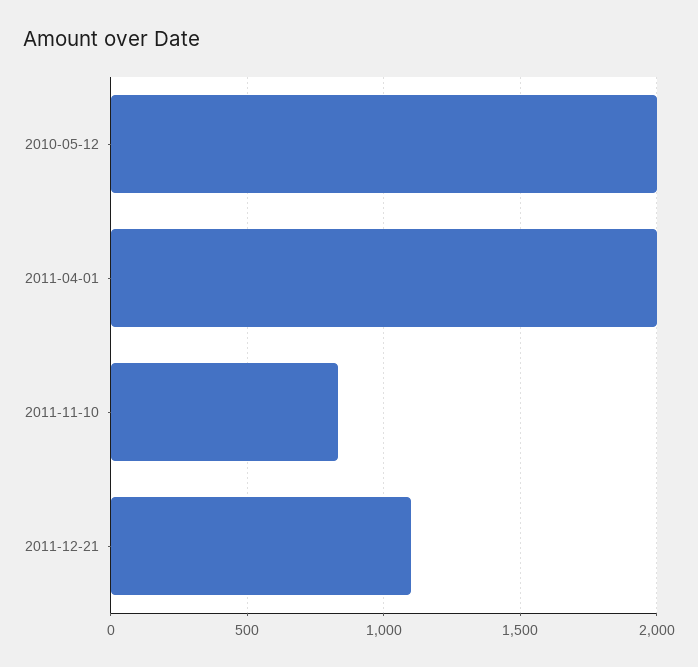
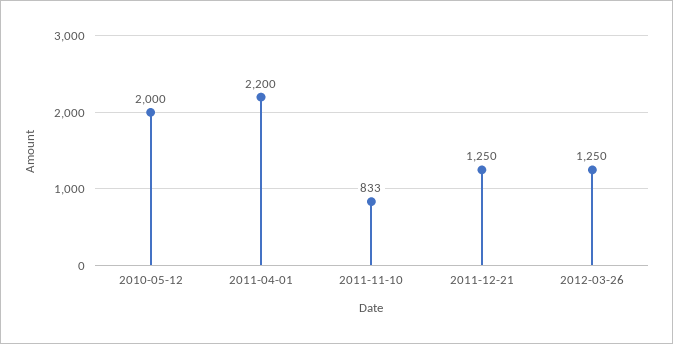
2011-04-01: 2000 -> 2200
2011-12-21: 1100 -> 1250
2012-03-26: none -> 1250

